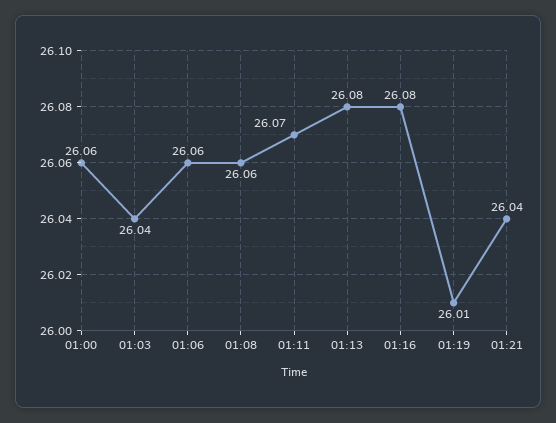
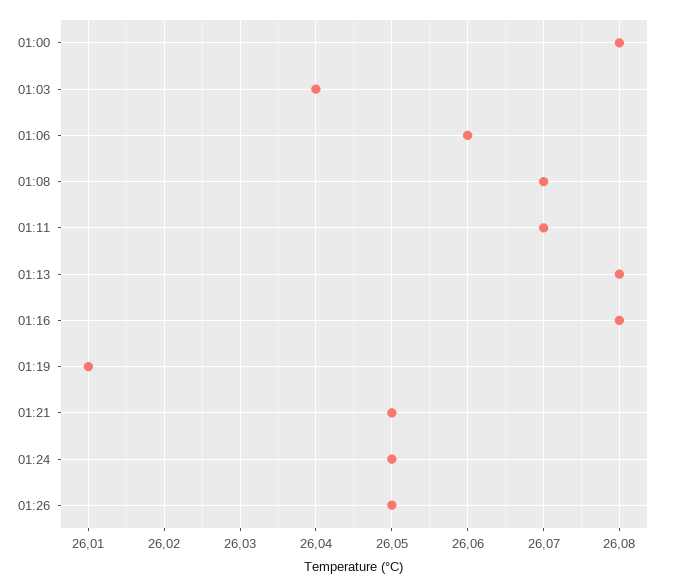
01:00: 26.06 -> 26.08
01:08: 26.06 -> 26.07
01:21: 26.04 -> 26.05
01:24: none -> 26.05
01:26: none -> 26.05

